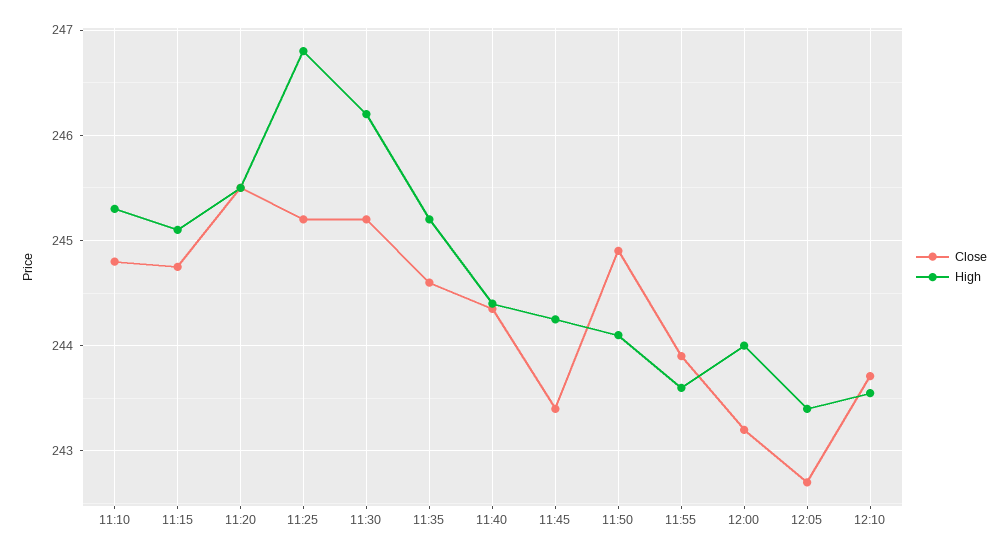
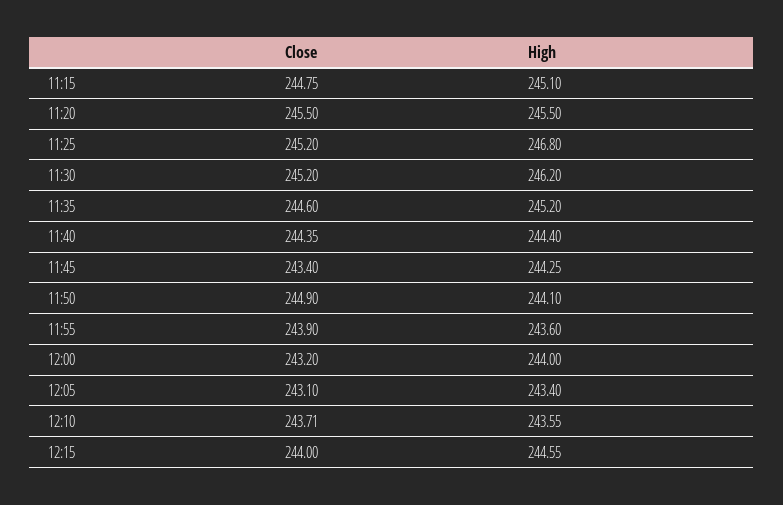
Close, 11:10: 244.8 -> none
High, 11:10: 245.3 -> none
Close, 12:05: 242.7 -> 243.1
Close, 12:15: none -> 244
High, 12:15: none -> 244.55

